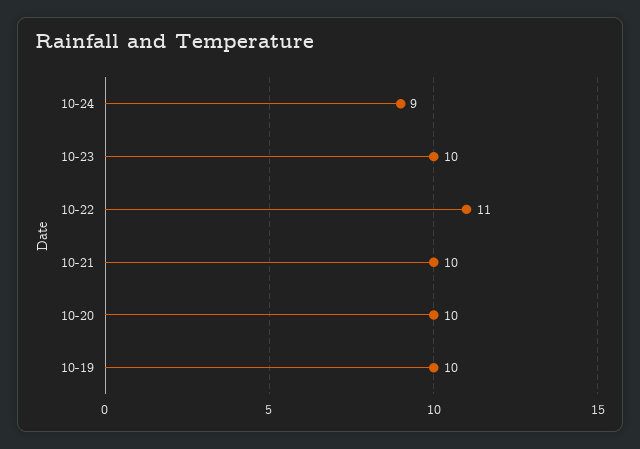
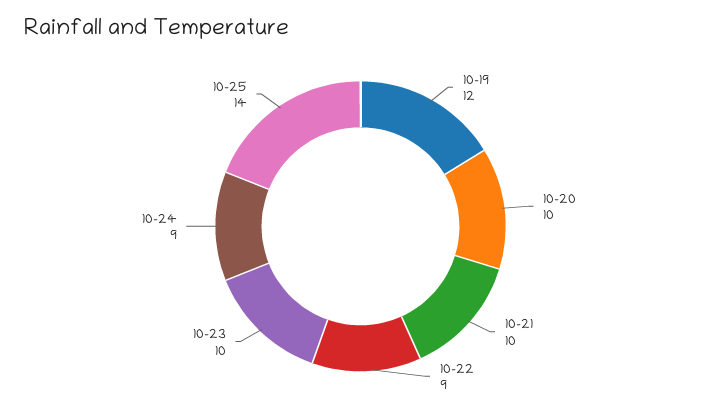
10-22: 11 -> 9
10-19: 10 -> 12
10-25: none -> 14

